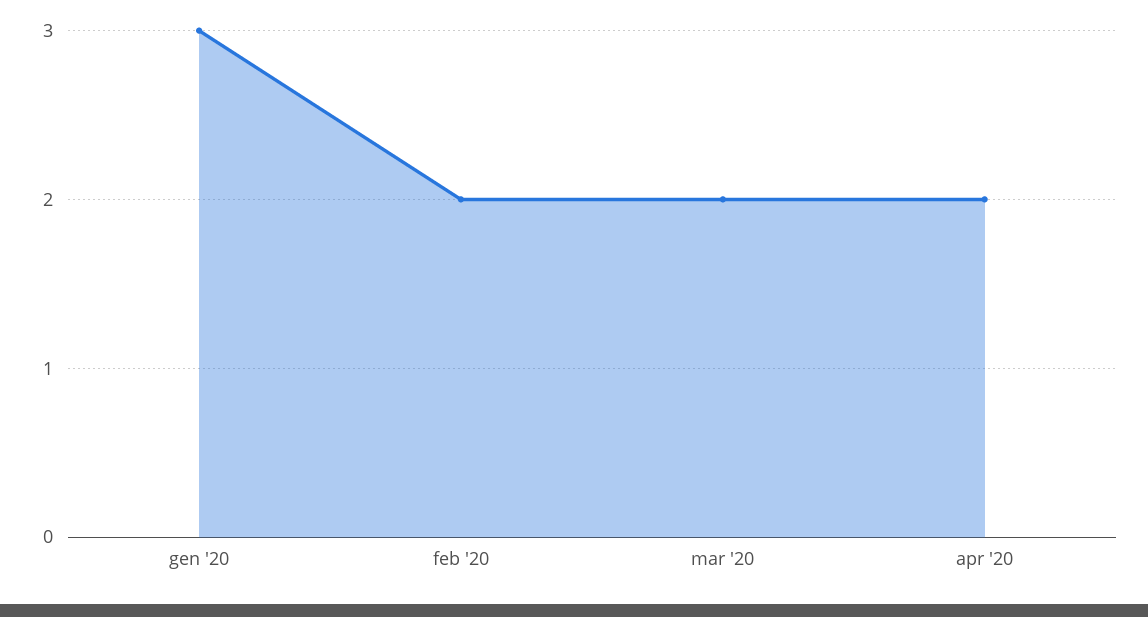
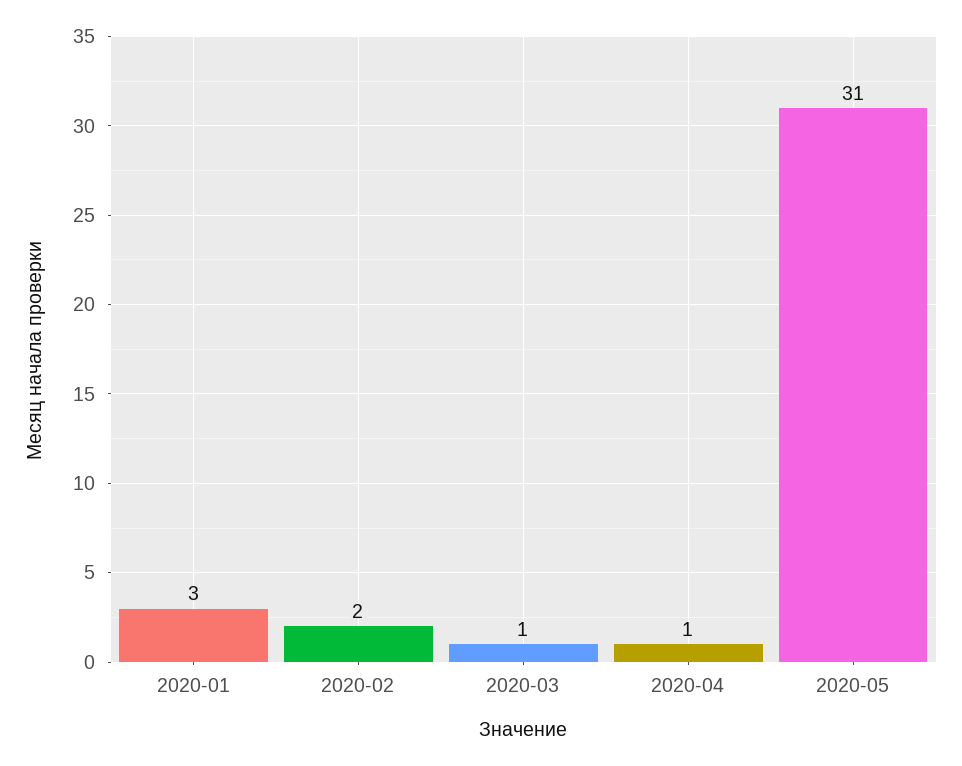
mar '20: 2 -> 1
apr '20: 2 -> 1
2020-05: none -> 31

